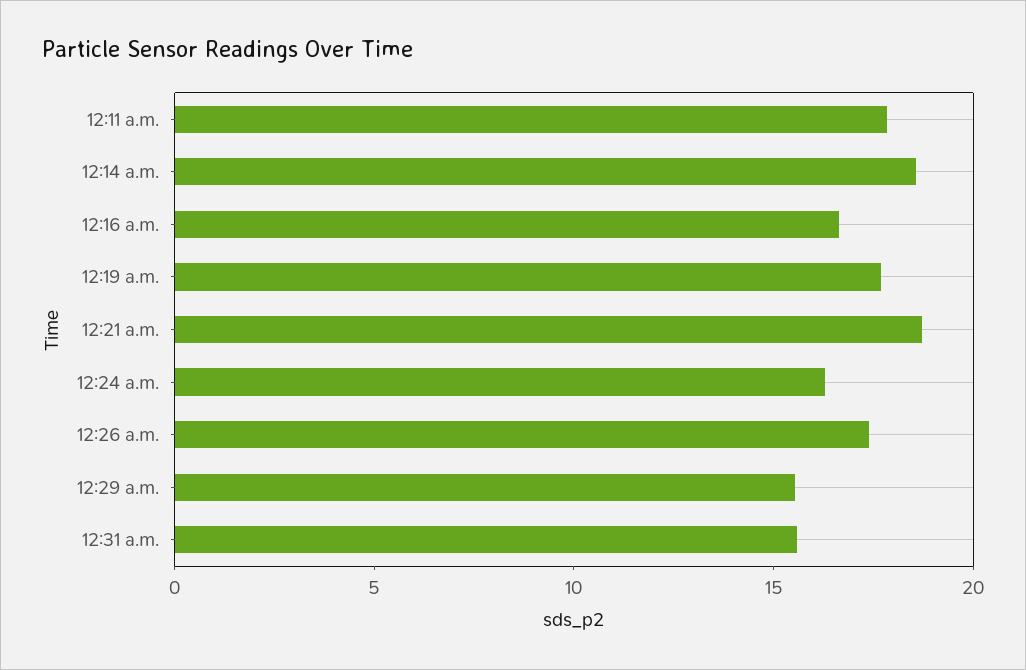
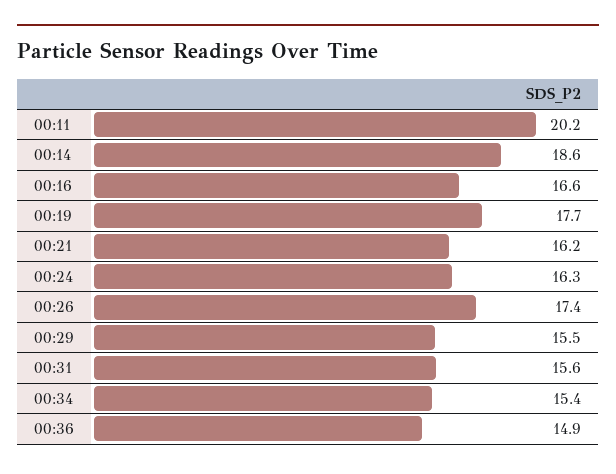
12:11 a.m.: 18 -> 20.2
12:21 a.m.: 19 -> 16.2
00:34: none -> 15.4
00:36: none -> 14.9

